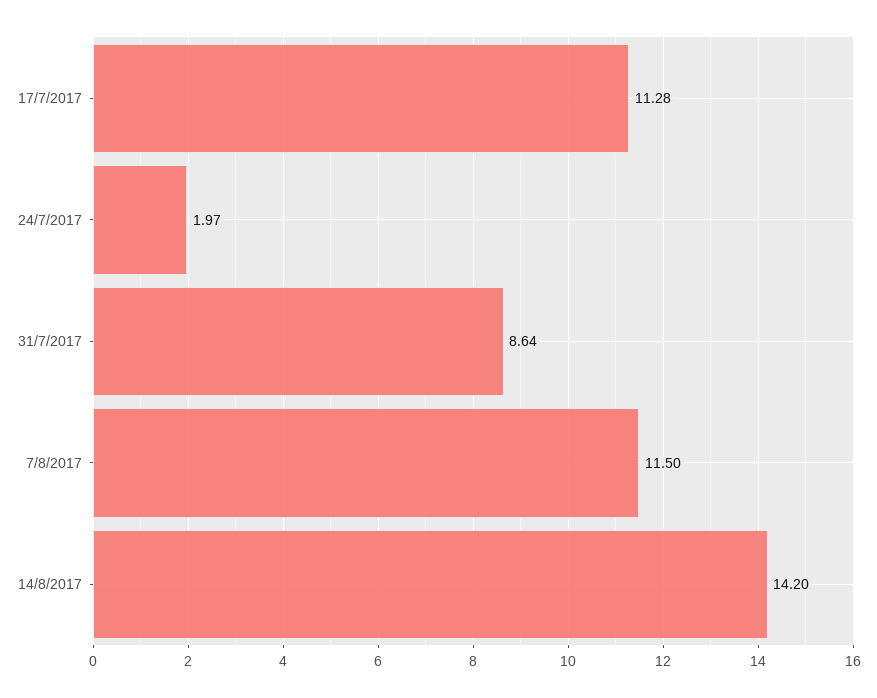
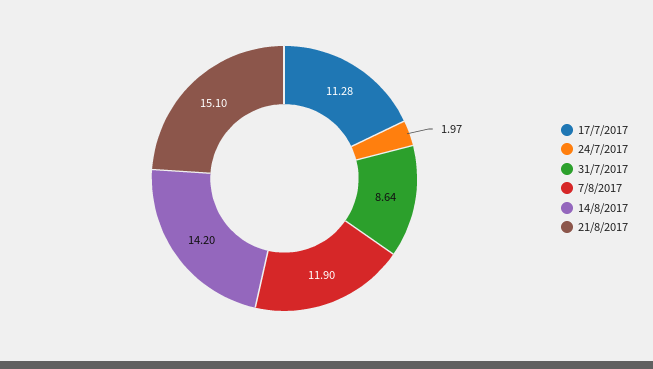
7/8/2017: 11.5 -> 11.9
21/8/2017: none -> 15.1

